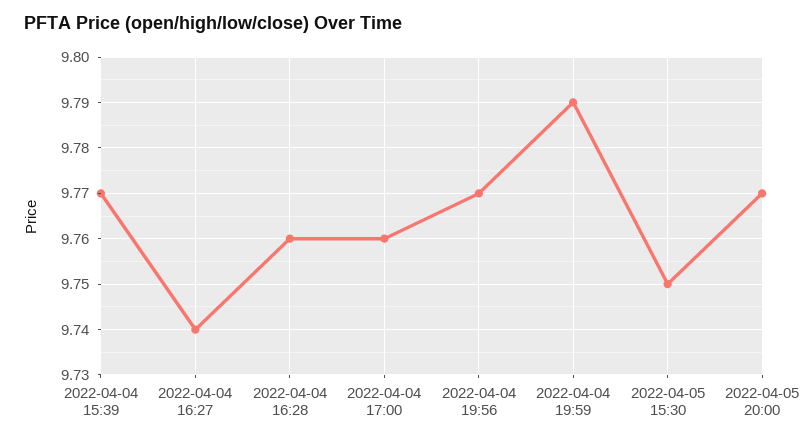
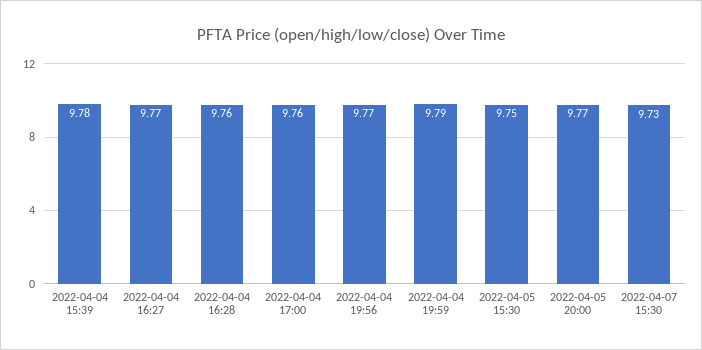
2022-04-04 15:39: 9.77 -> 9.78
2022-04-04 16:27: 9.74 -> 9.77
2022-04-07 15:30: none -> 9.73

